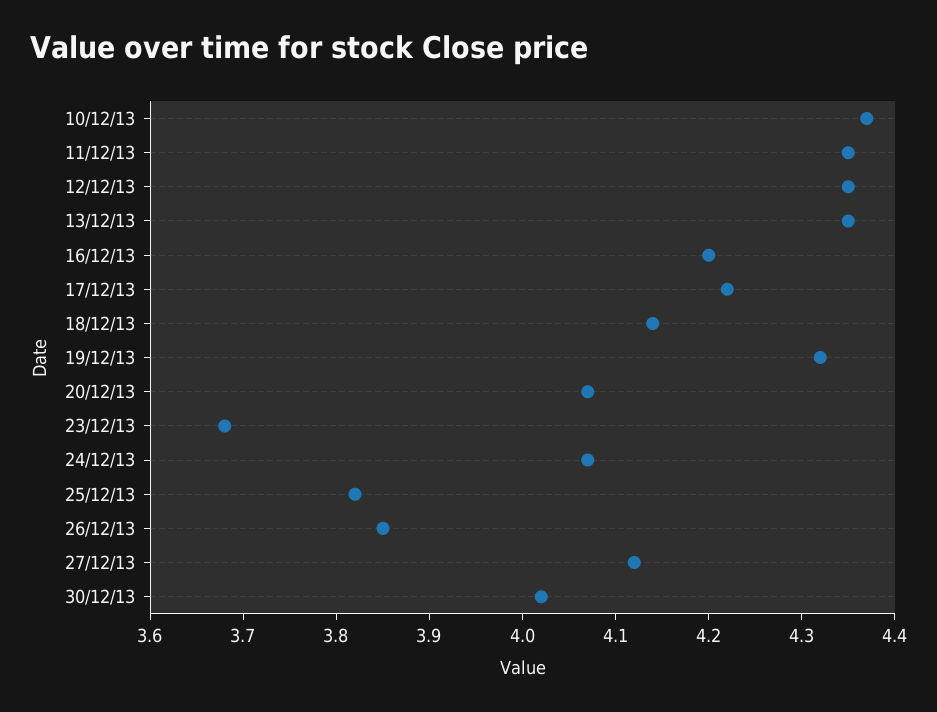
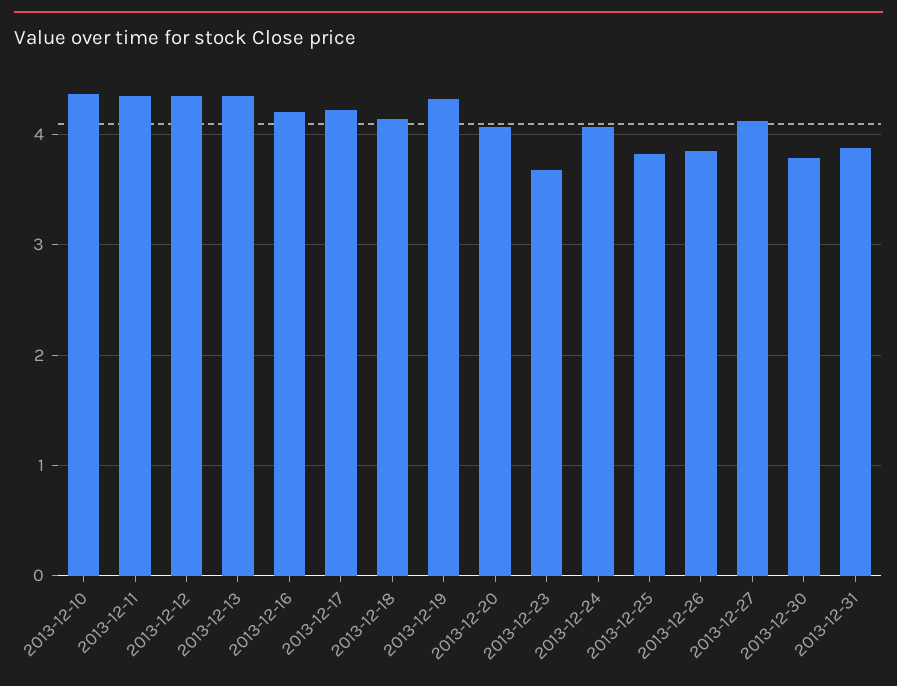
30/12/13: 4.02 -> 3.8
2013-12-31: none -> 3.9

